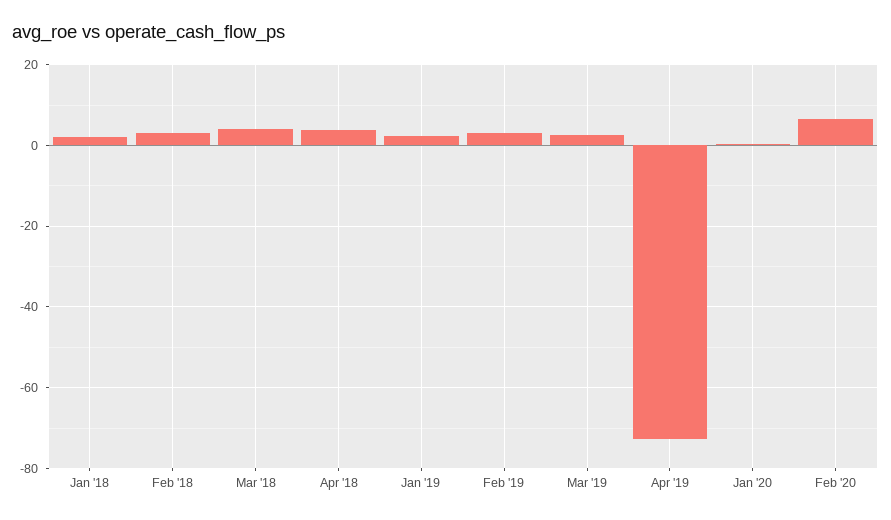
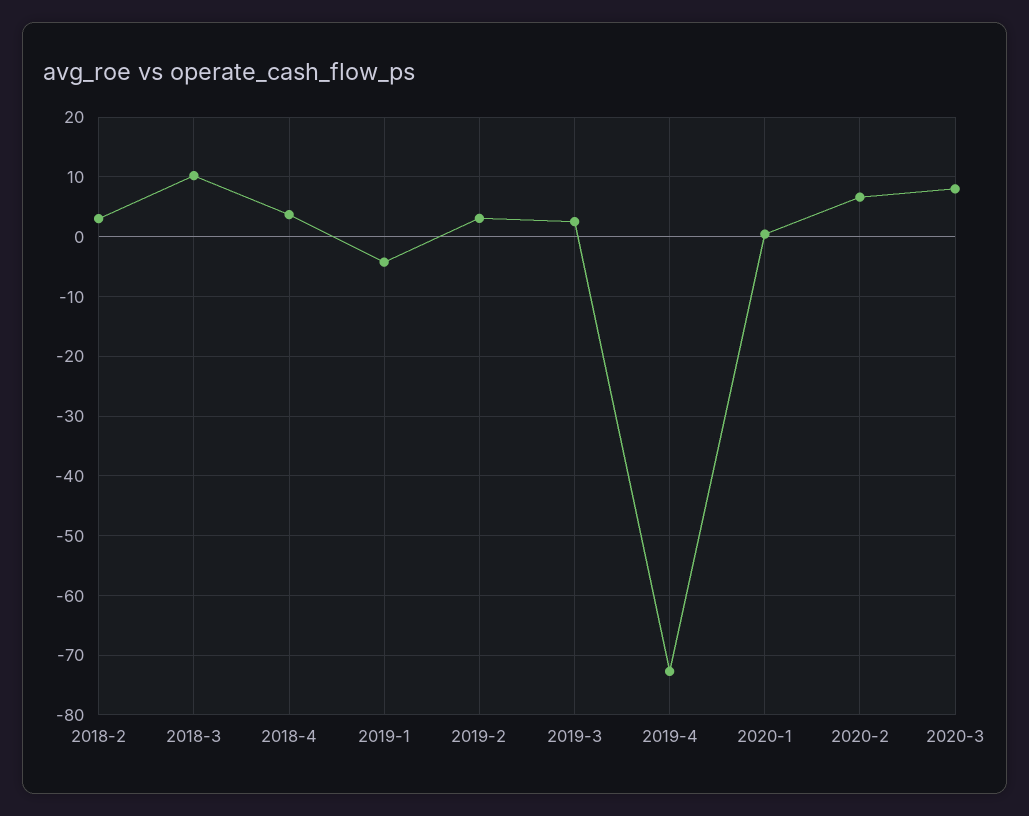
Jan '18: 2 -> none
Mar '18: 4 -> 10
Jan '19: 2 -> -4
2020-3: none -> 8

